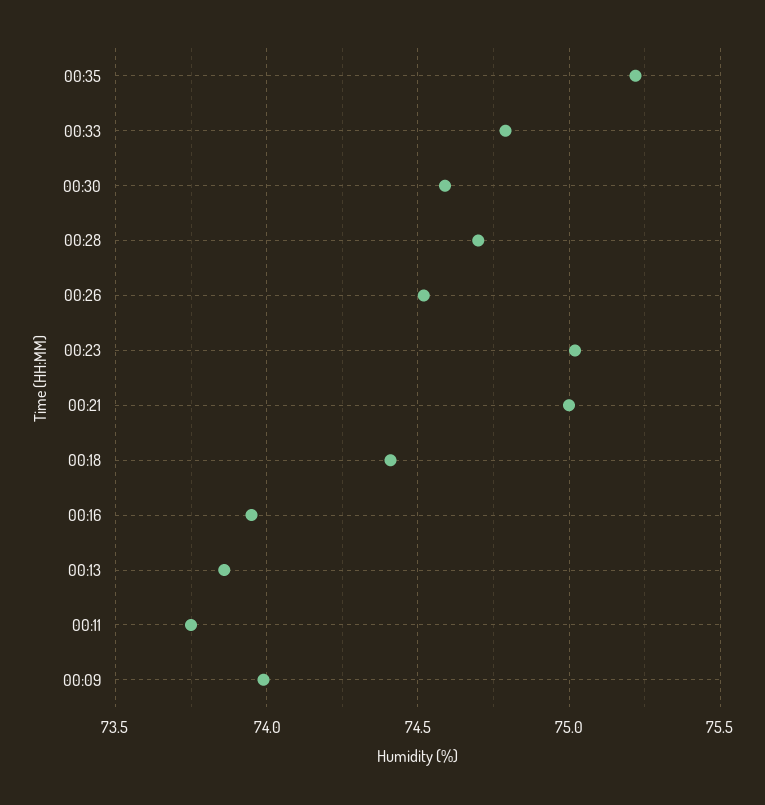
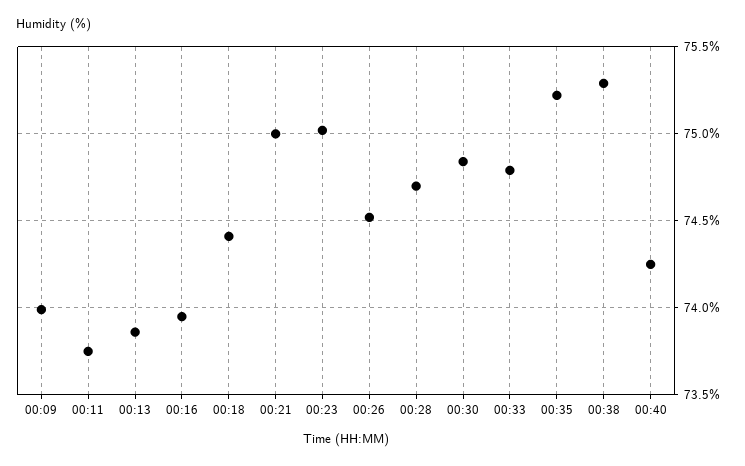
00:30: 74.6 -> 74.85
00:38: none -> 75.3
00:40: none -> 74.25

